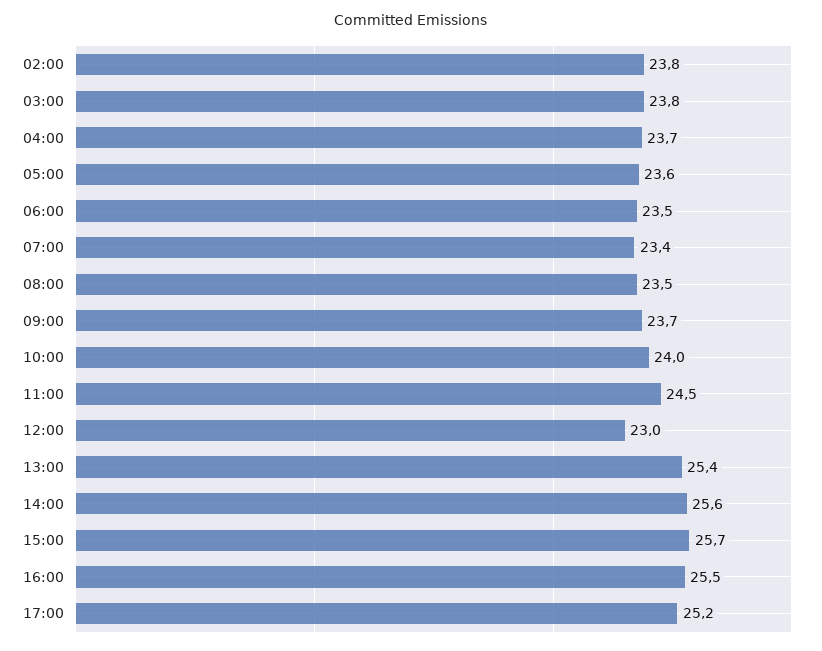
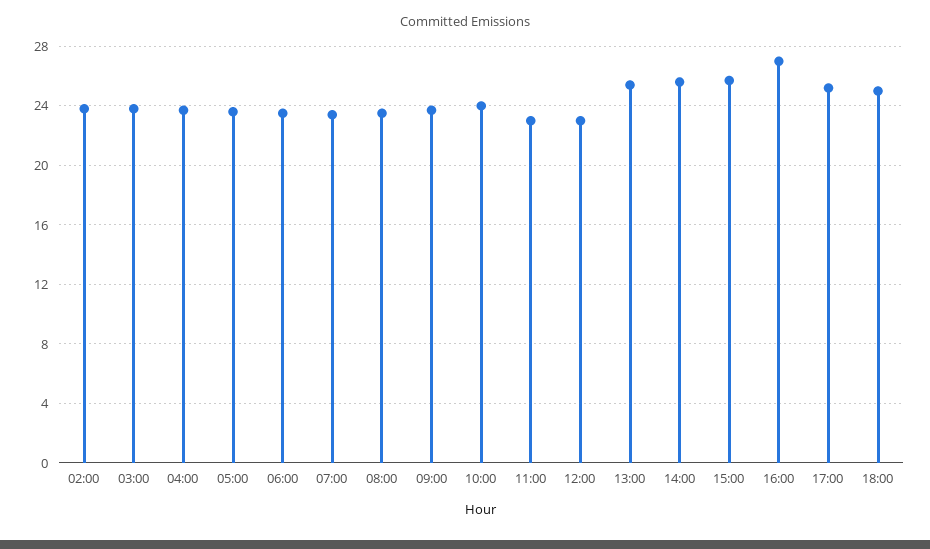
11:00: 24.5 -> 23
16:00: 25.5 -> 27
18:00: none -> 25

